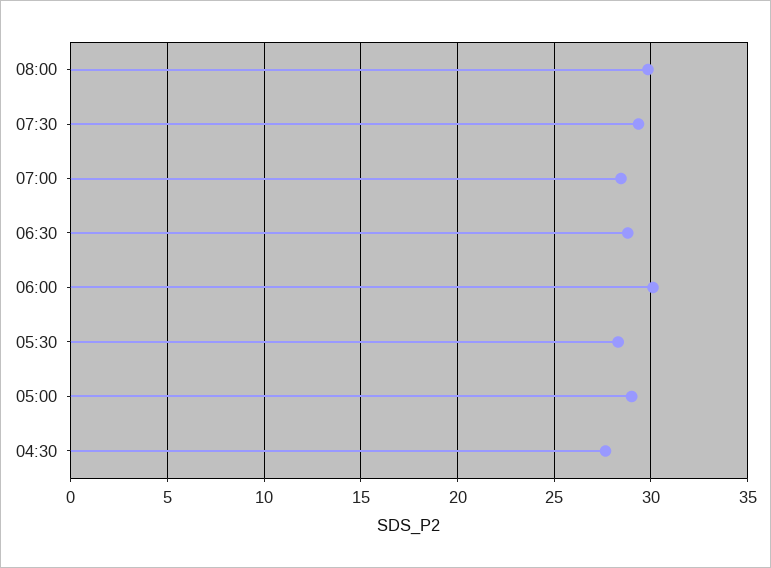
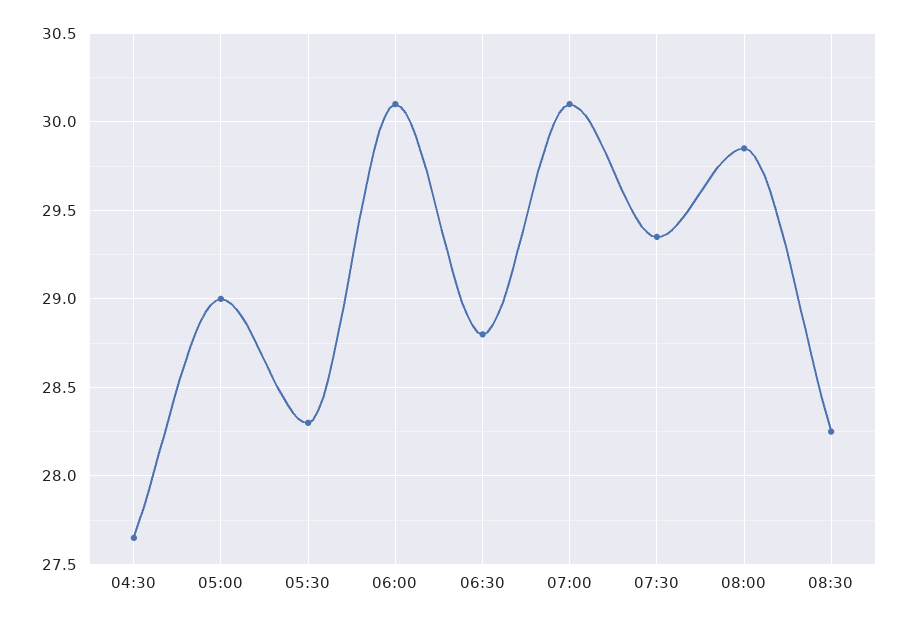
07:00: 28.5 -> 30.1
08:30: none -> 28.25

